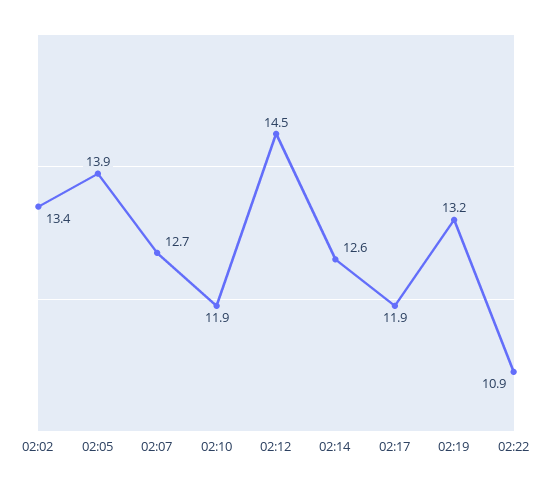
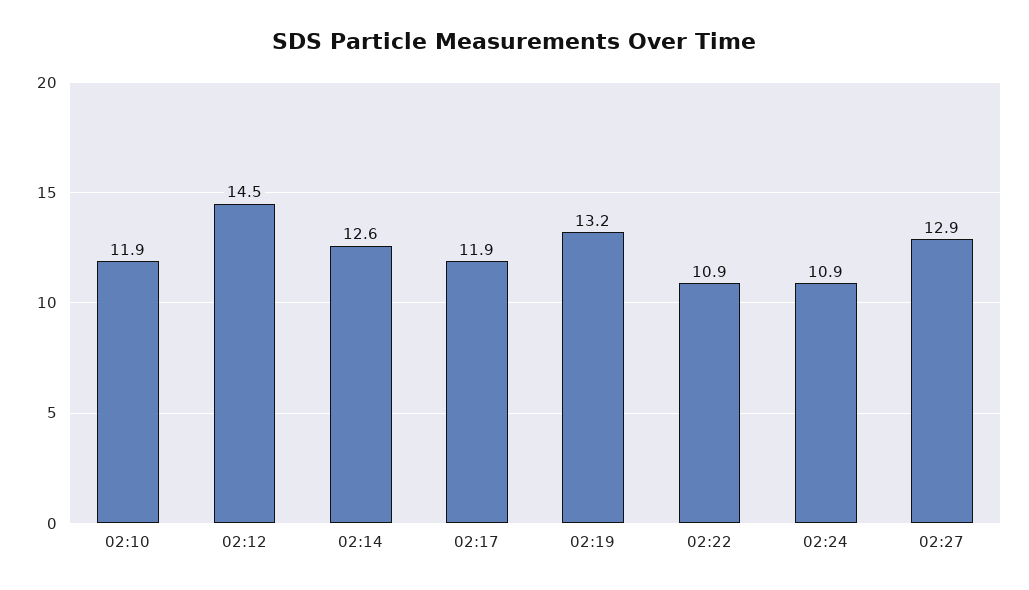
02:02: 13.4 -> none
02:05: 13.9 -> none
02:07: 12.7 -> none
02:24: none -> 10.9
02:27: none -> 12.9

